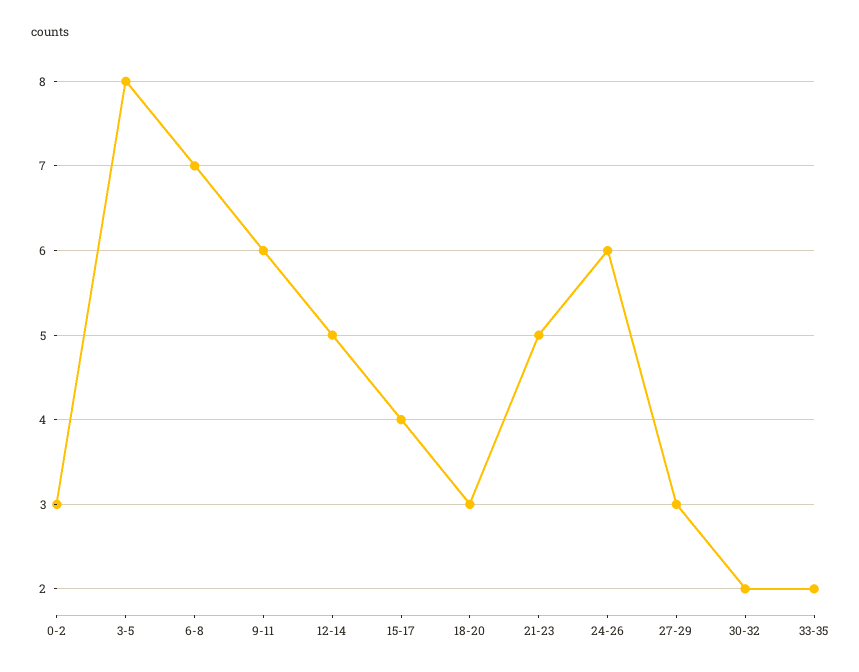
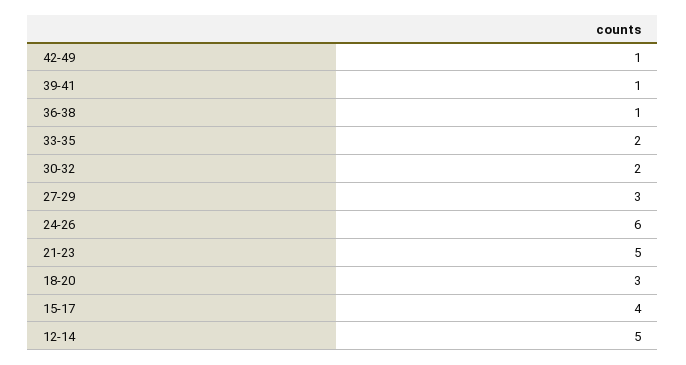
0-2: 3 -> none
3-5: 8 -> none
6-8: 7 -> none
9-11: 6 -> none
42-49: none -> 1
39-41: none -> 1
36-38: none -> 1

